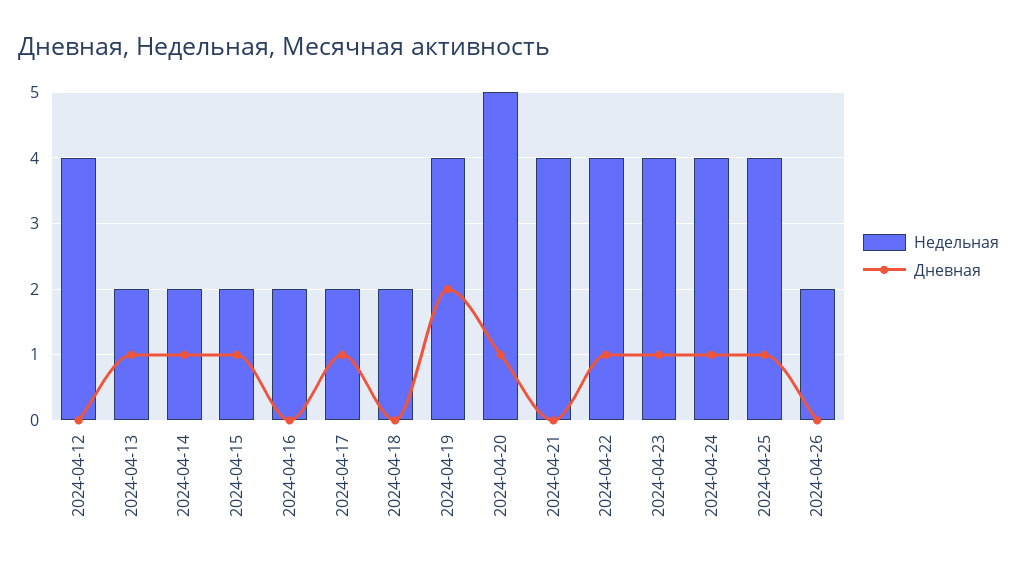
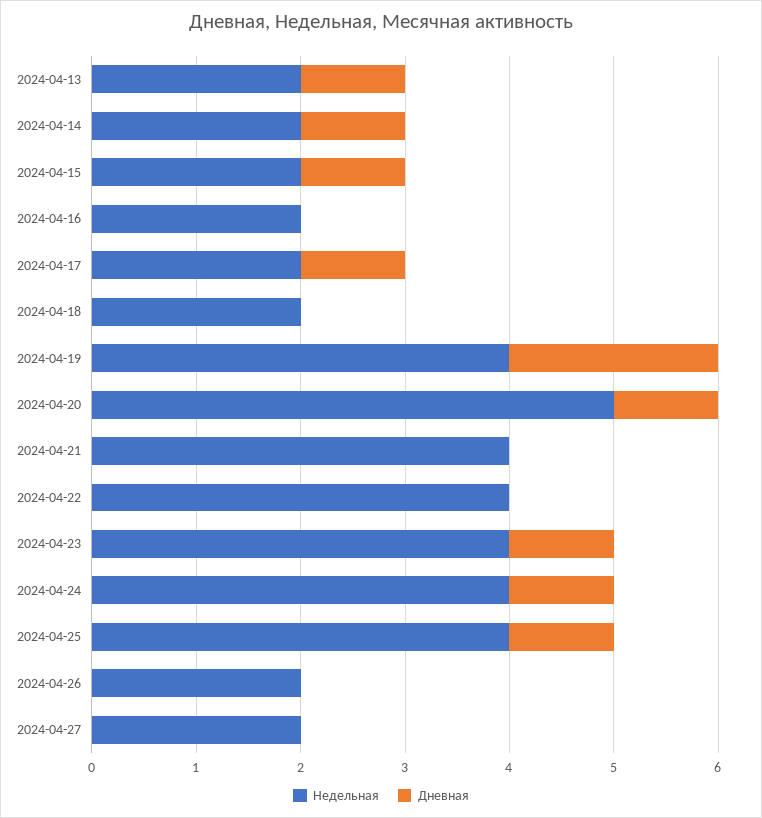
Недельная, 2024-04-12: 4 -> none
Дневная, 2024-04-12: 0 -> none
Дневная, 2024-04-22: 1 -> 0
Недельная, 2024-04-27: none -> 2
Дневная, 2024-04-27: none -> 0

